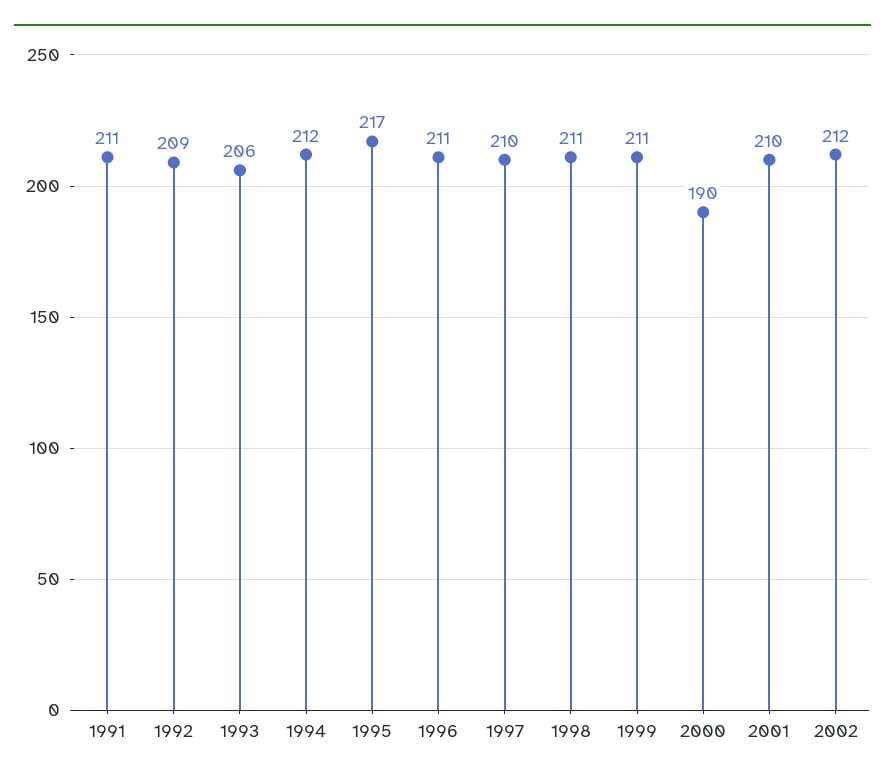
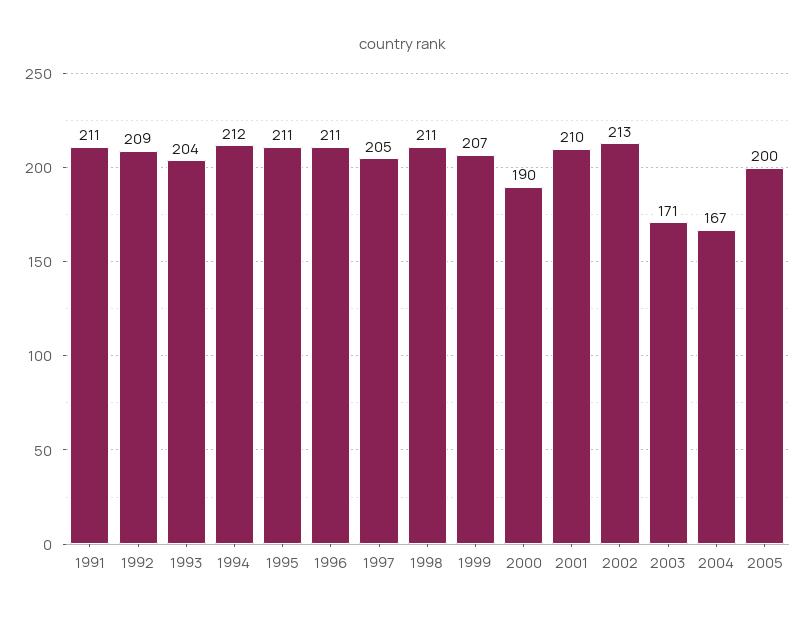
1993: 206 -> 204
1995: 217 -> 211
1997: 210 -> 205
1999: 211 -> 207
2002: 212 -> 213
2003: none -> 171
2004: none -> 167
2005: none -> 200

